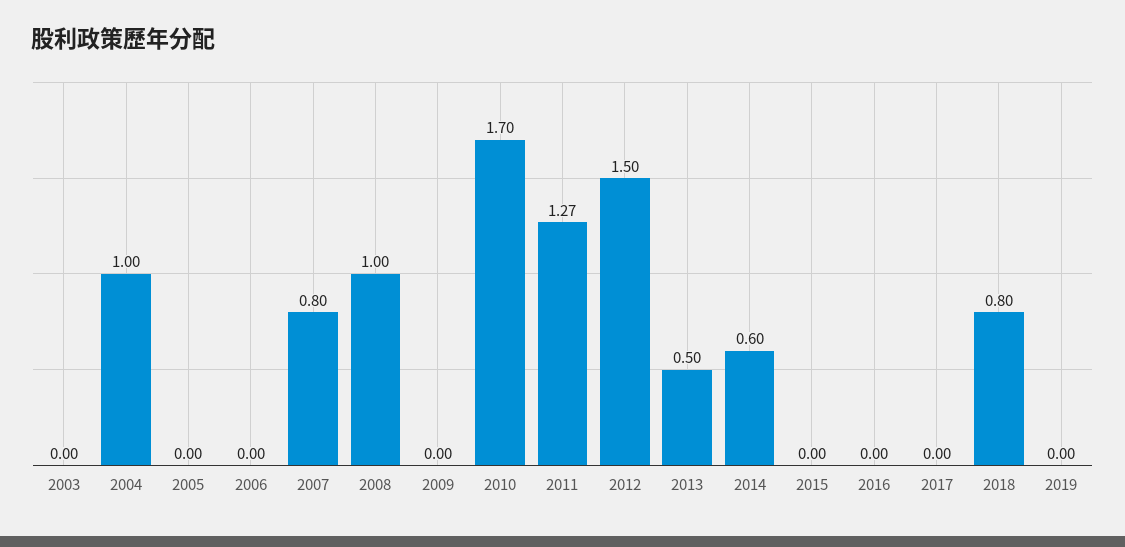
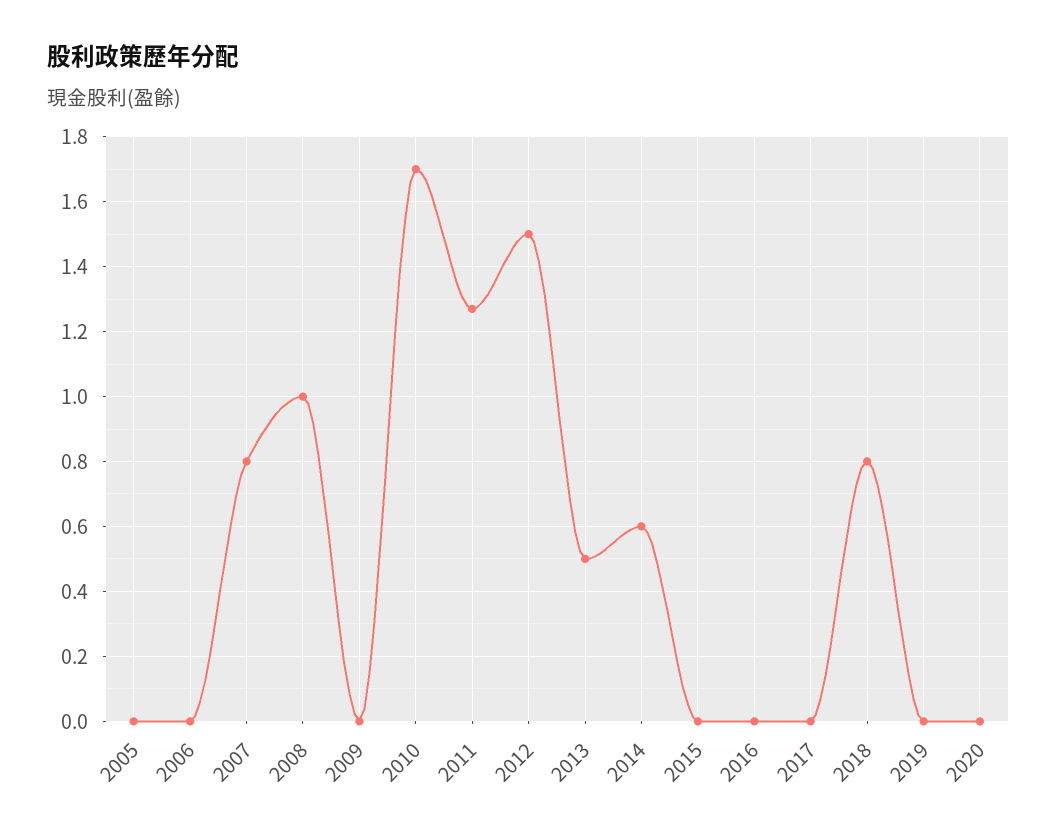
2003: 0 -> none
2004: 1 -> none
2020: none -> 0

